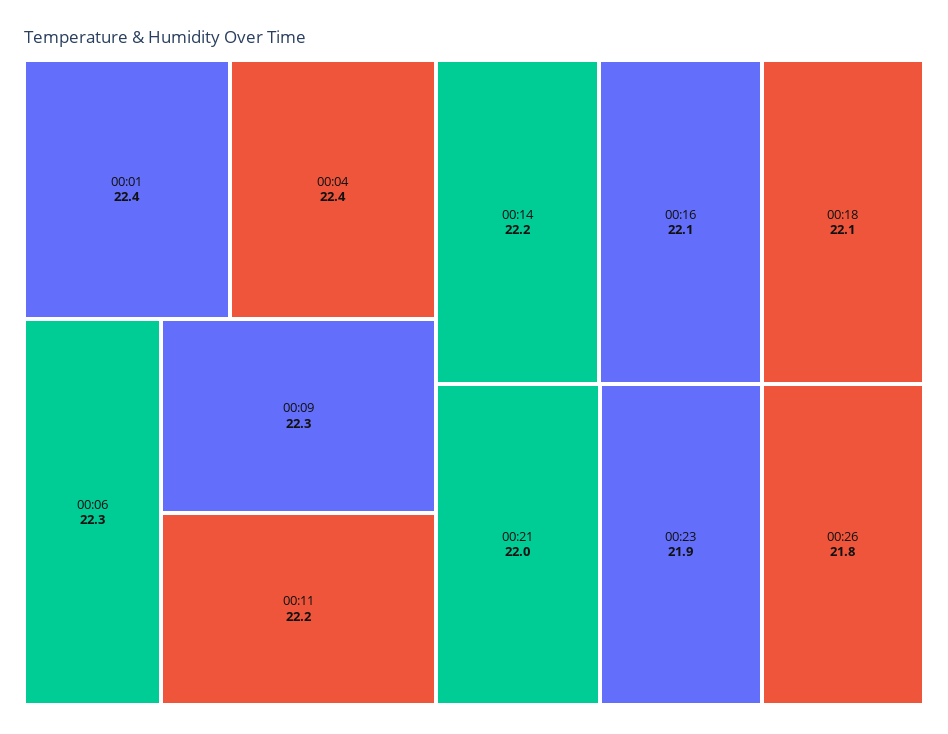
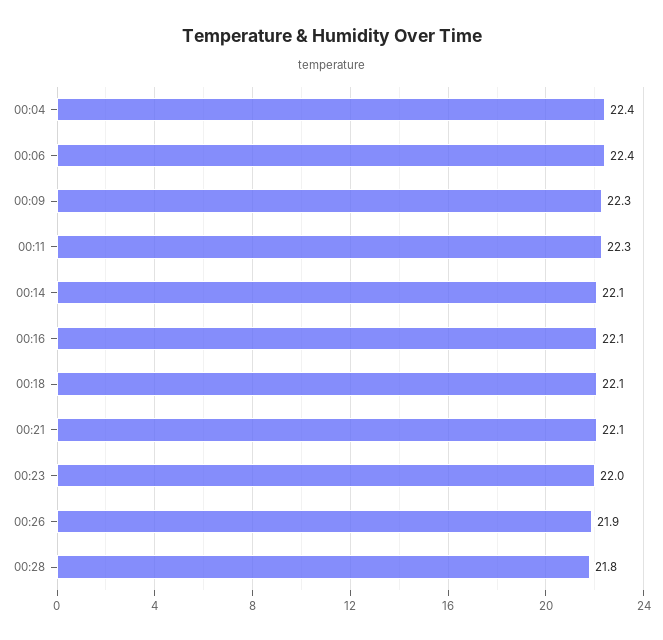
00:01: 22.4 -> none
00:06: 22.3 -> 22.4
00:11: 22.2 -> 22.3
00:14: 22.2 -> 22.1
00:21: 22 -> 22.1
00:23: 21.9 -> 22
00:26: 21.8 -> 21.9
00:28: none -> 21.8

